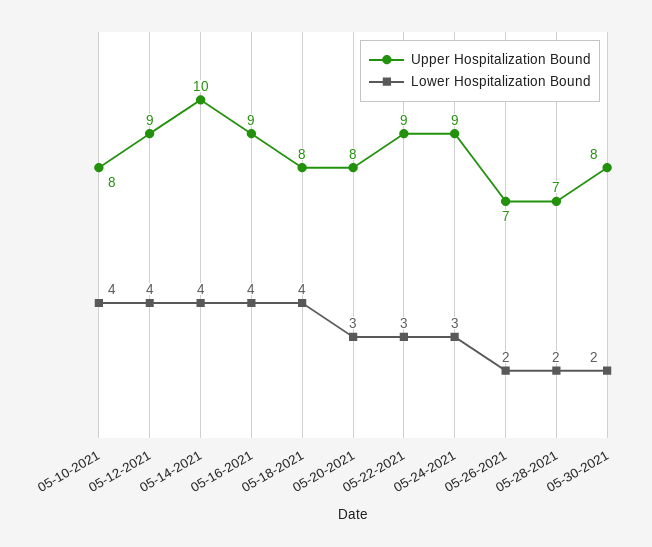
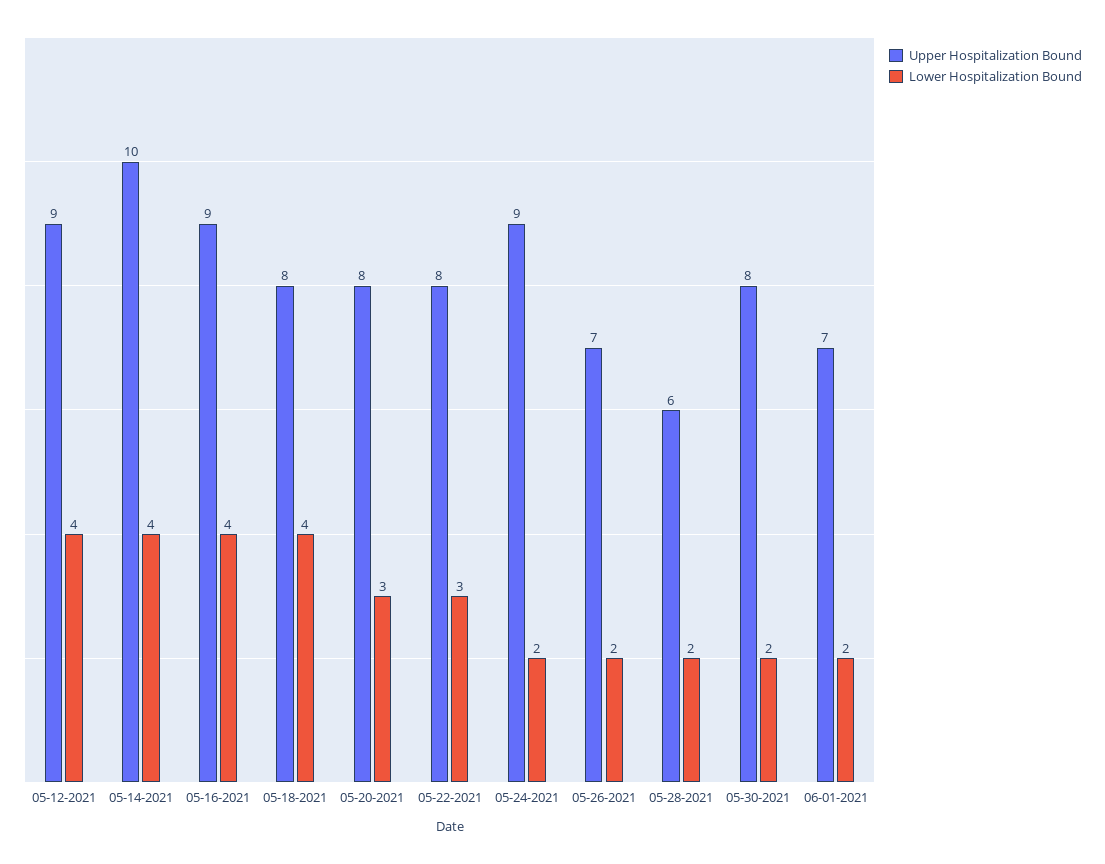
Upper Hospitalization Bound, 05-10-2021: 8 -> none
Lower Hospitalization Bound, 05-10-2021: 4 -> none
Upper Hospitalization Bound, 05-22-2021: 9 -> 8
Lower Hospitalization Bound, 05-24-2021: 3 -> 2
Upper Hospitalization Bound, 05-28-2021: 7 -> 6
Upper Hospitalization Bound, 06-01-2021: none -> 7
Lower Hospitalization Bound, 06-01-2021: none -> 2

